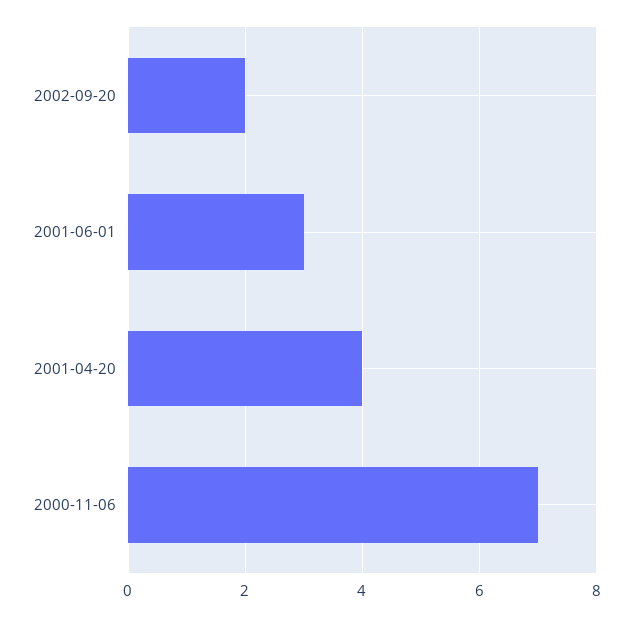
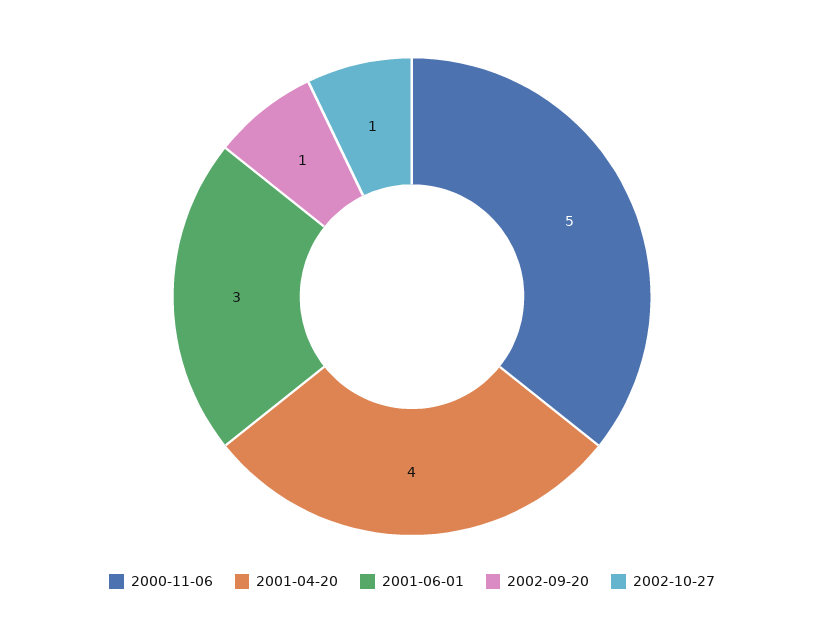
2002-09-20: 2 -> 1
2000-11-06: 7 -> 5
2002-10-27: none -> 1

